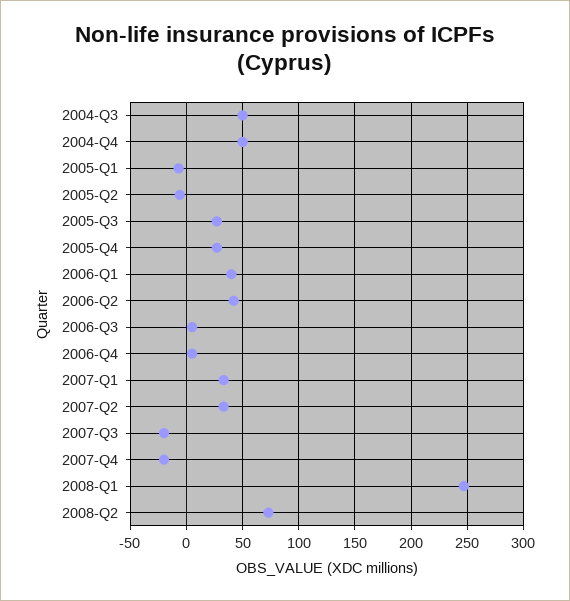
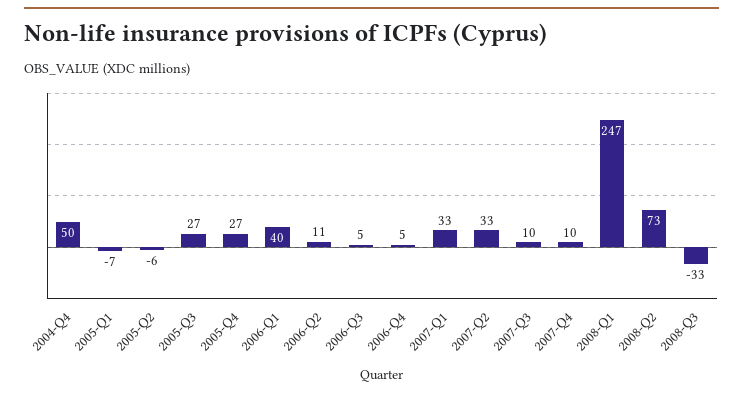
2004-Q3: 50 -> none
2006-Q2: 40 -> 11
2007-Q3: -20 -> 10
2007-Q4: -20 -> 10
2008-Q3: none -> -33

